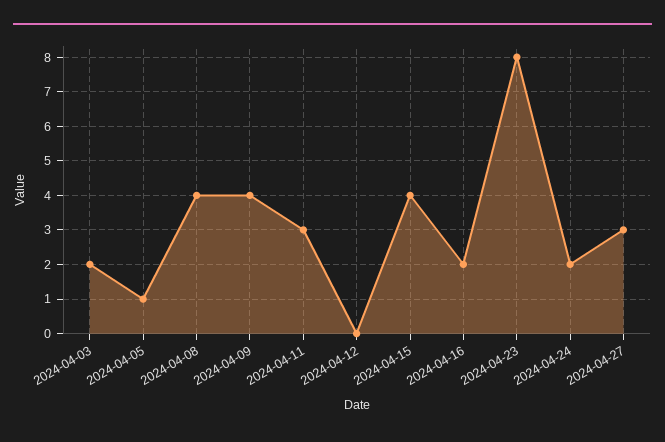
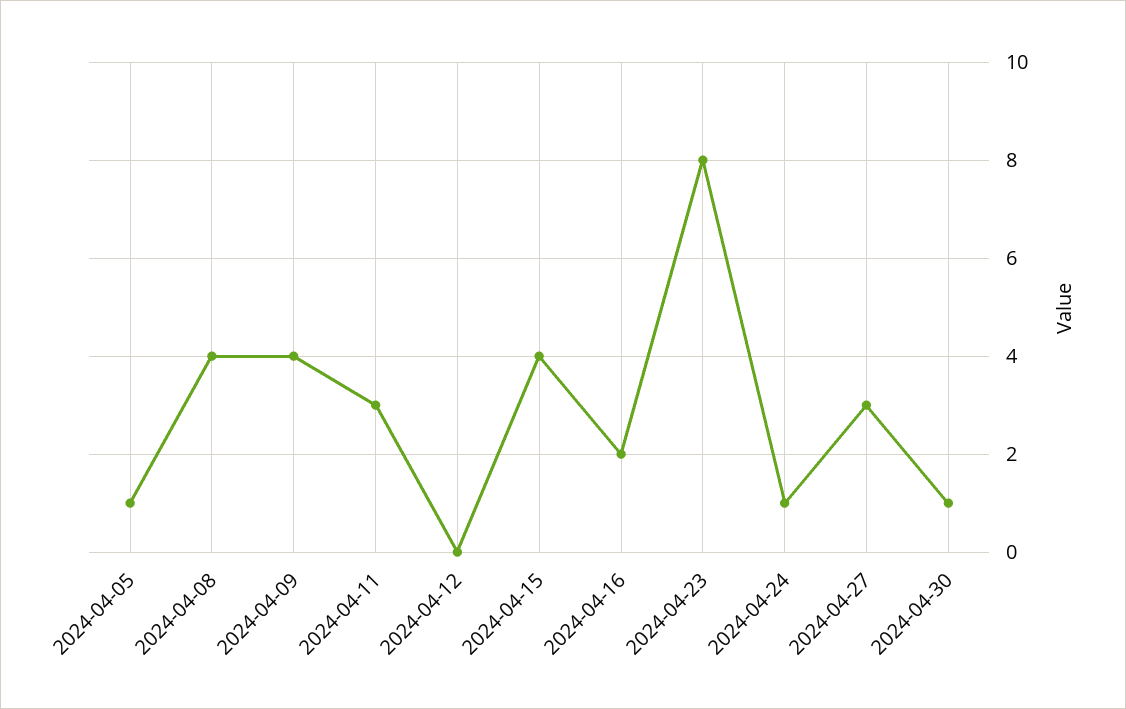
2024-04-03: 2 -> none
2024-04-24: 2 -> 1
2024-04-30: none -> 1

